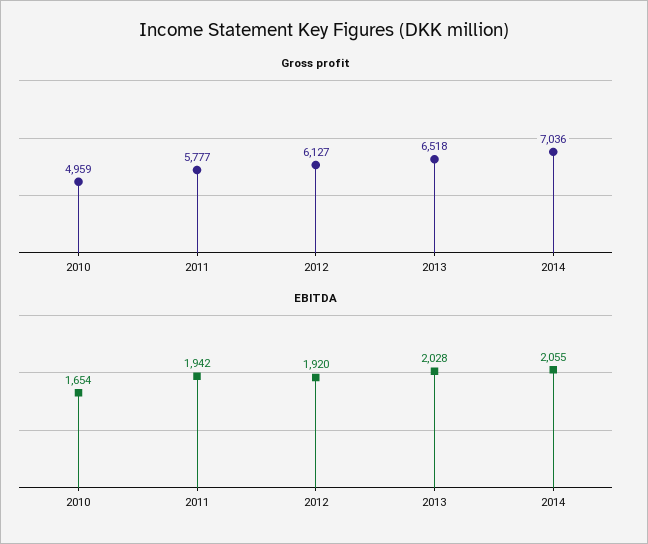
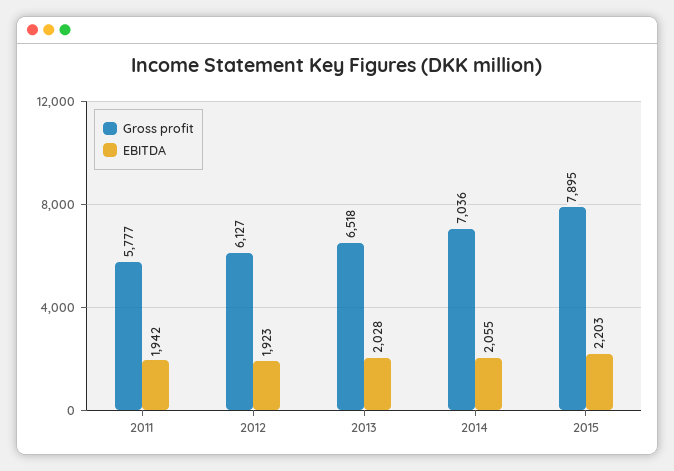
Gross profit, 2010: 4959 -> none
EBITDA, 2010: 1654 -> none
EBITDA, 2012: 1920 -> 1923
Gross profit, 2015: none -> 7895
EBITDA, 2015: none -> 2203

